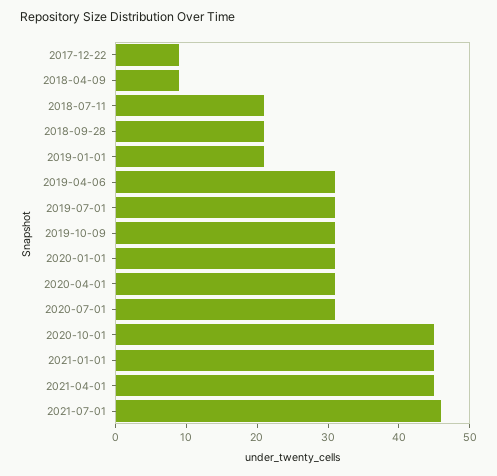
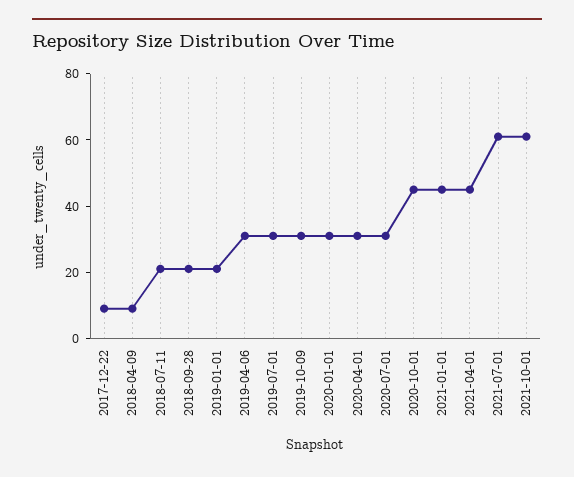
2021-07-01: 45 -> 60
2021-10-01: none -> 60

